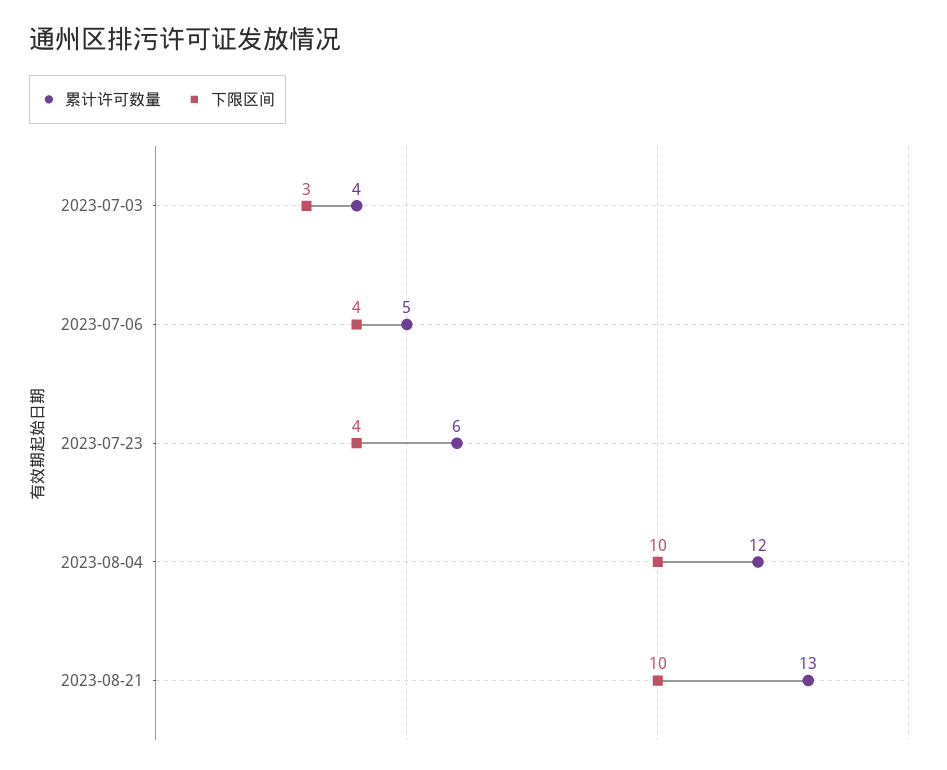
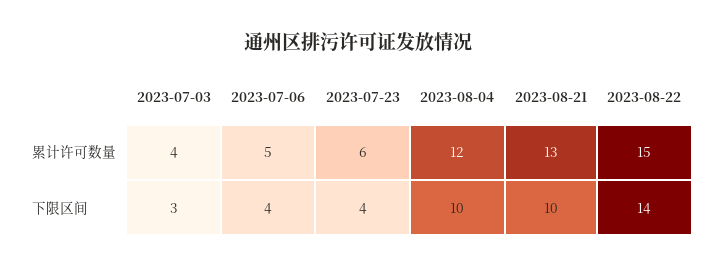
累计许可数量, 2023-08-22: none -> 15
下限区间, 2023-08-22: none -> 14

